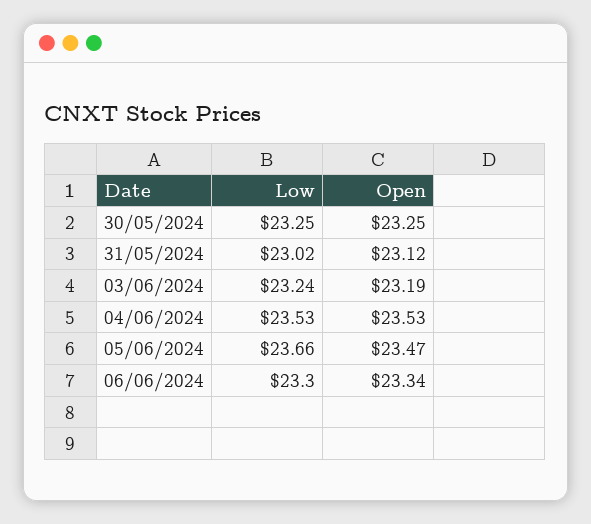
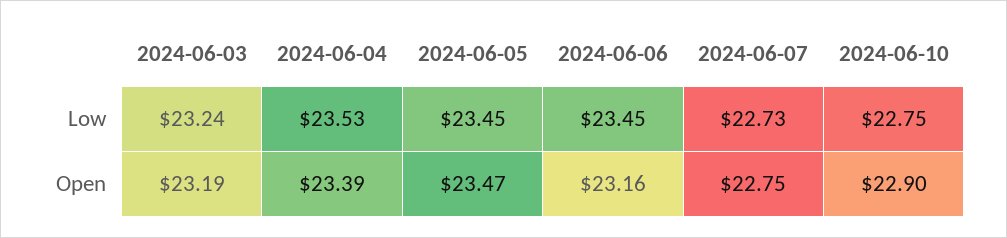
Low, 30/05/2024: 23.25 -> none
Open, 30/05/2024: 23.25 -> none
Low, 31/05/2024: 23.02 -> none
Open, 31/05/2024: 23.12 -> none
Open, 04/06/2024: 23.53 -> 23.39
Low, 05/06/2024: 23.66 -> 23.45
Low, 06/06/2024: 23.3 -> 23.45
Open, 06/06/2024: 23.34 -> 23.16
Low, 2024-06-07: none -> 22.73
Low, 2024-06-10: none -> 22.75
Open, 2024-06-07: none -> 22.75
Open, 2024-06-10: none -> 22.9

